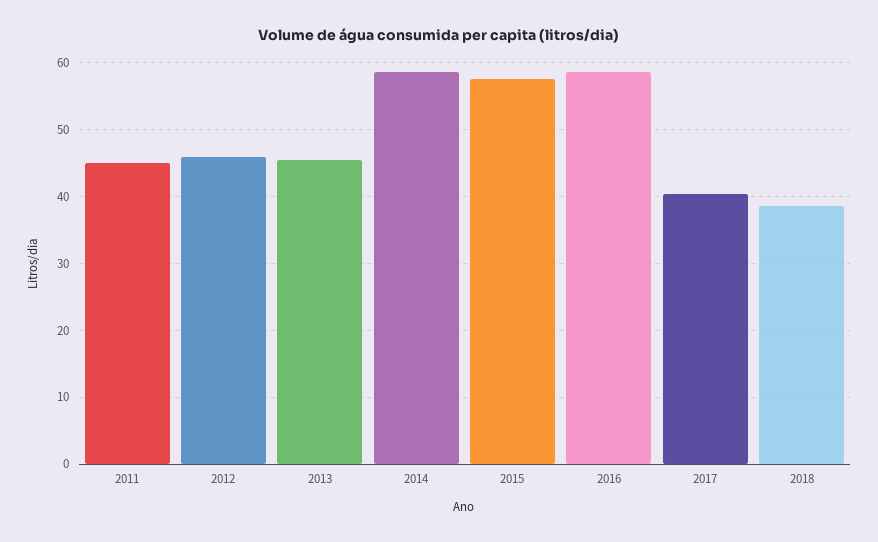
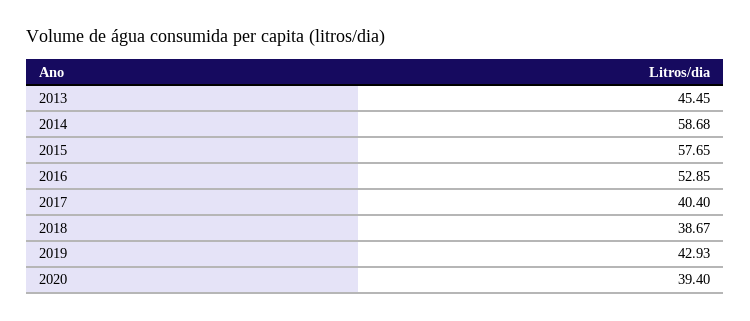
2011: 45 -> none
2012: 46 -> none
2016: 59 -> 52.85
2019: none -> 42.93
2020: none -> 39.4

